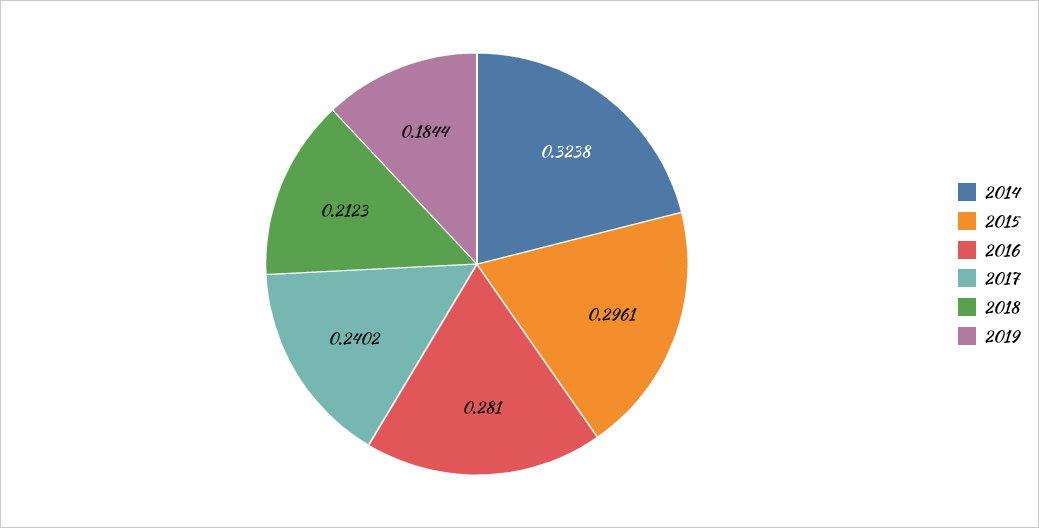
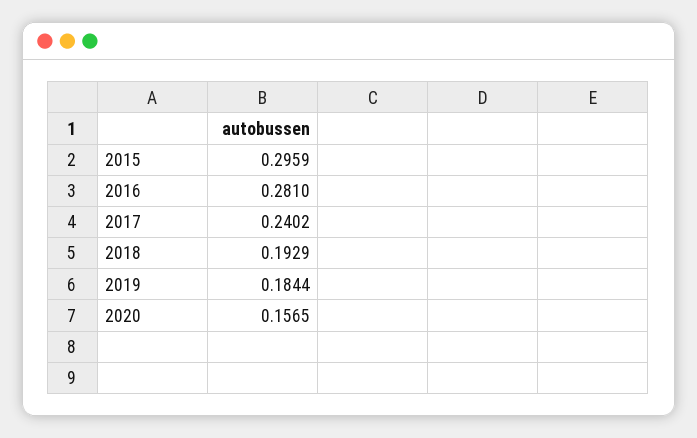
2014: 0.3238 -> none
2015: 0.2961 -> 0.2959
2018: 0.2123 -> 0.1929
2020: none -> 0.1565

